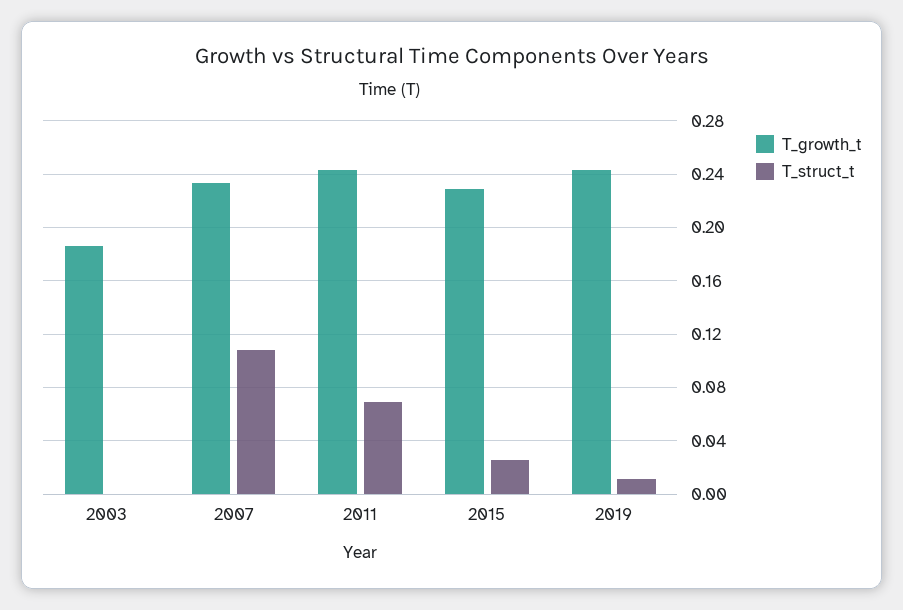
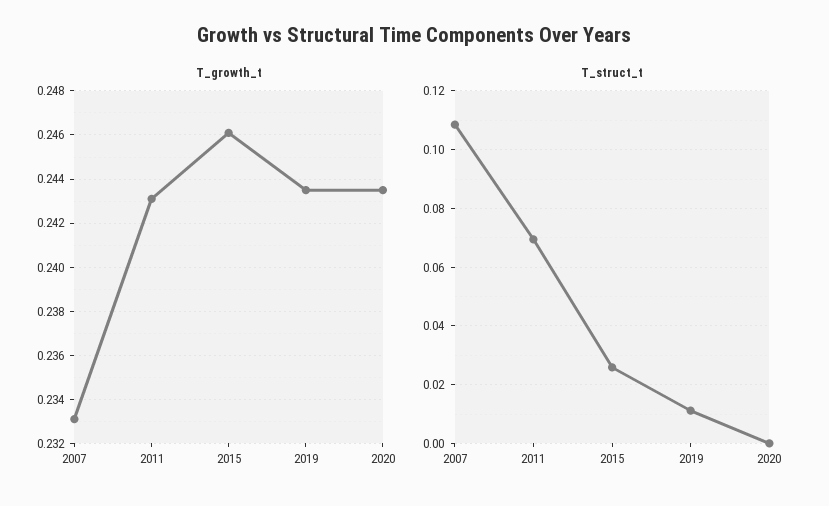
T_growth_t, 2003: 0.185 -> none
T_struct_t, 2003: 0 -> none
T_growth_t, 2015: 0.23 -> 0.246
T_growth_t, 2020: none -> 0.2435
T_struct_t, 2020: none -> 0

